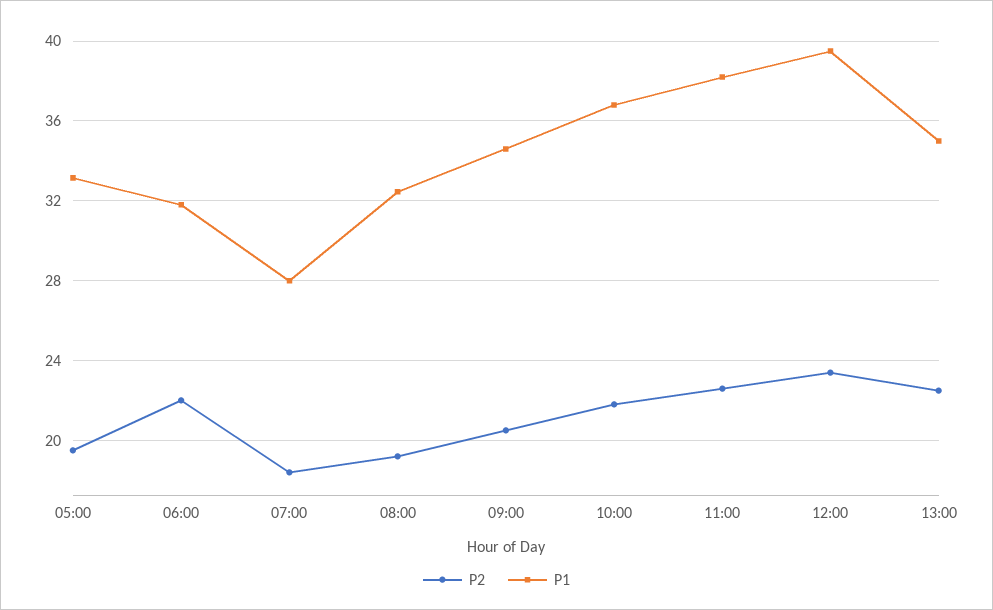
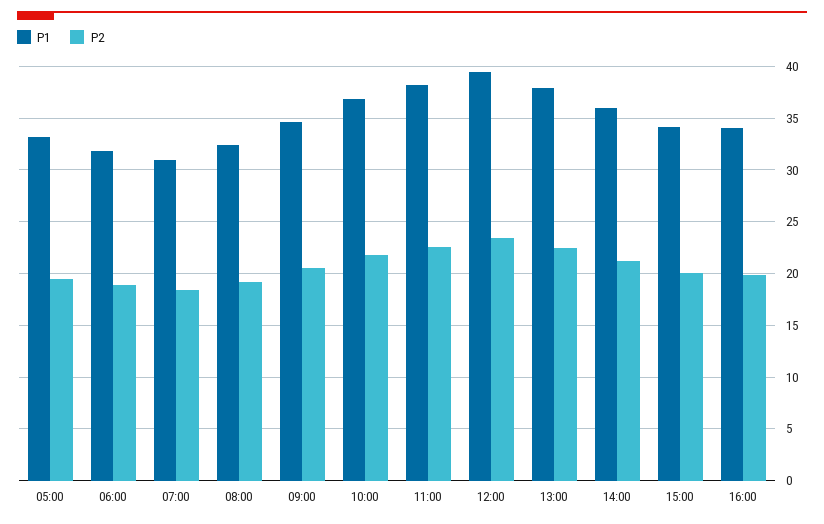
P2, 06:00: 22 -> 19
P1, 07:00: 28 -> 31
P1, 13:00: 35 -> 38
P1, 14:00: none -> 36
P2, 14:00: none -> 21
P1, 15:00: none -> 34
P2, 15:00: none -> 20
P1, 16:00: none -> 34
P2, 16:00: none -> 20

